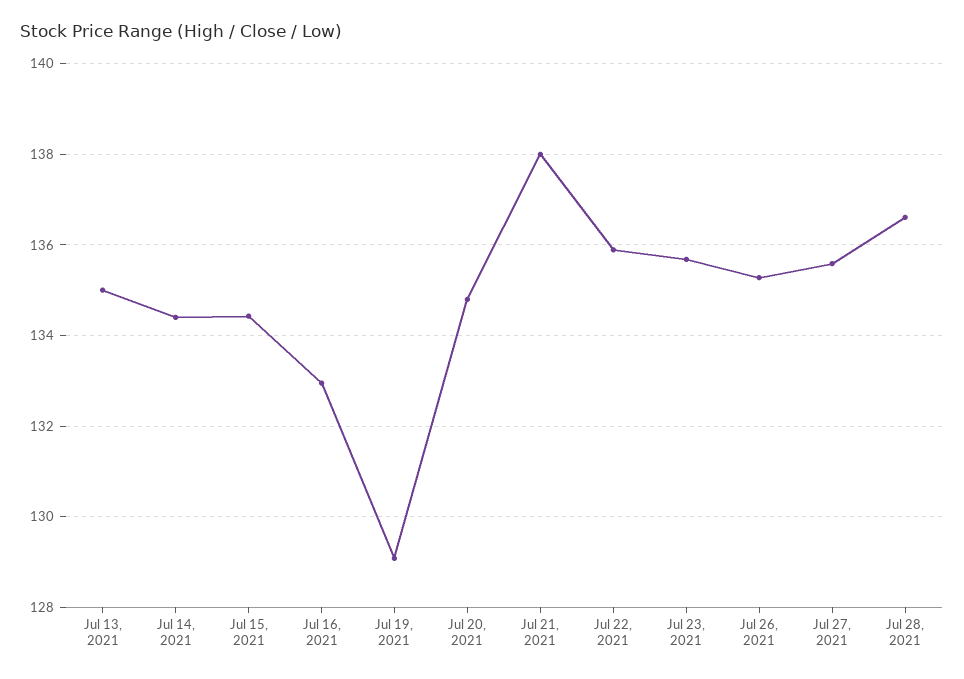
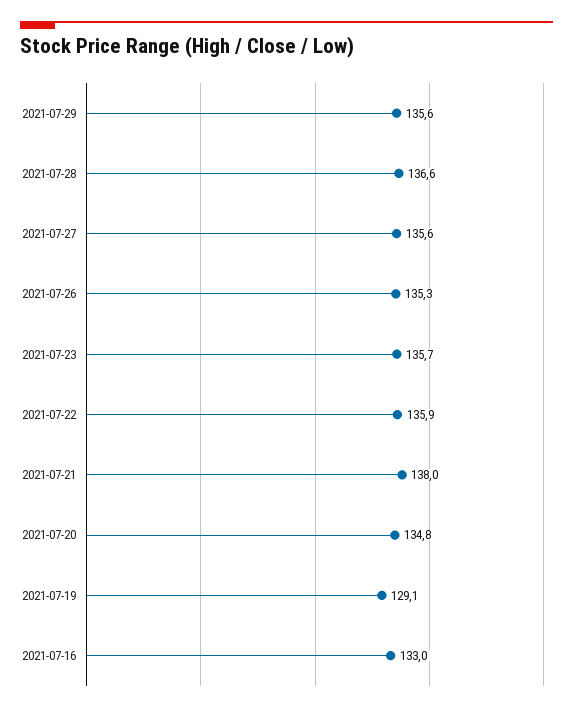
Jul 13, 2021: 135 -> none
Jul 14, 2021: 134.4 -> none
Jul 15, 2021: 134.4 -> none
2021-07-29: none -> 135.6

